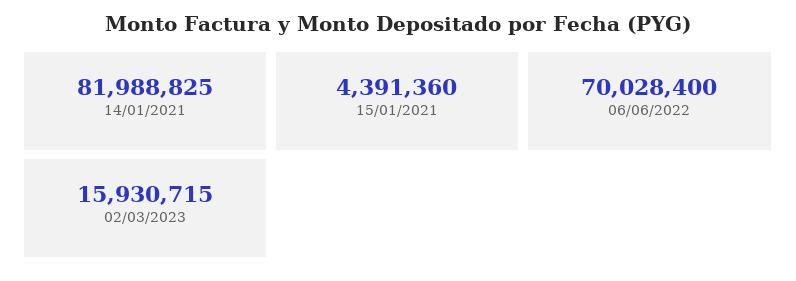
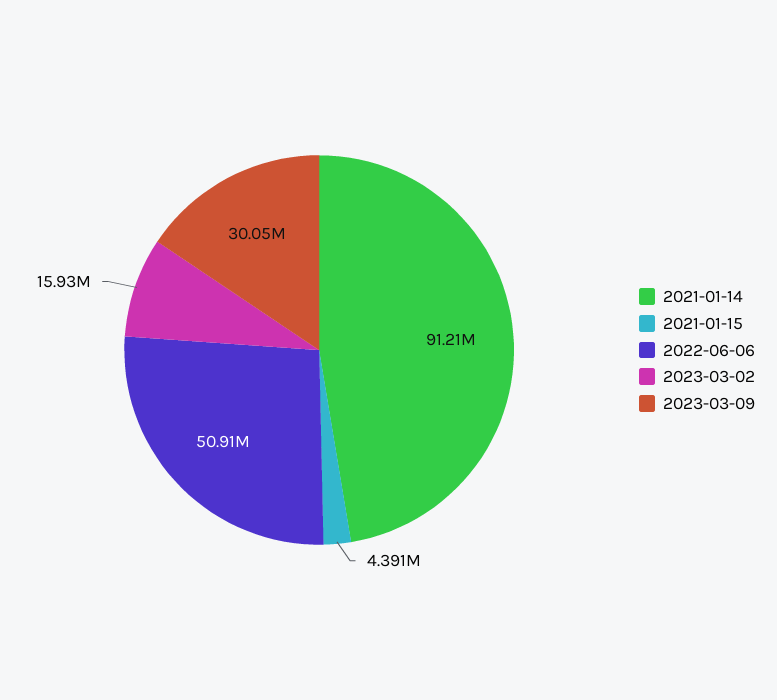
14/01/2021: 81988825 -> 91210000
06/06/2022: 70028400 -> 50910000
2023-03-09: none -> 30050000

